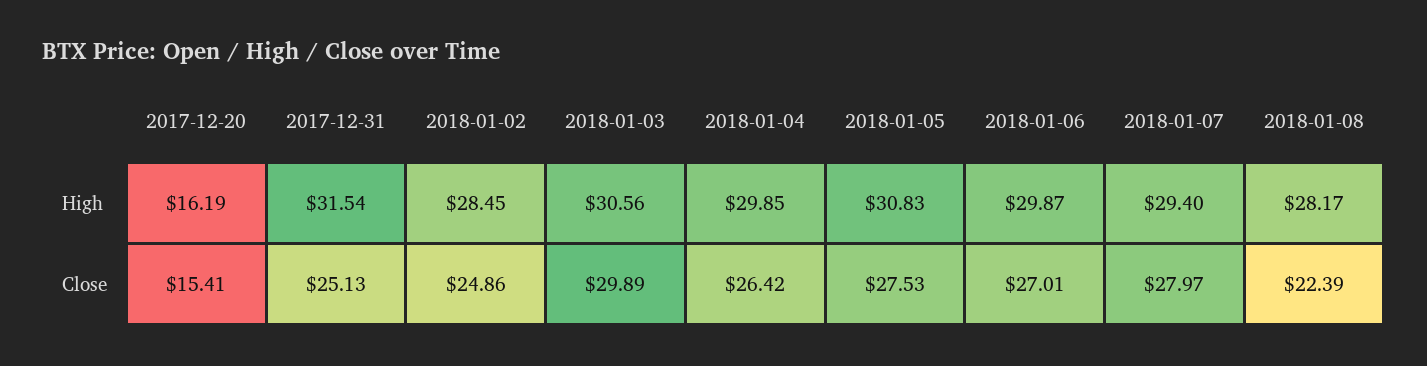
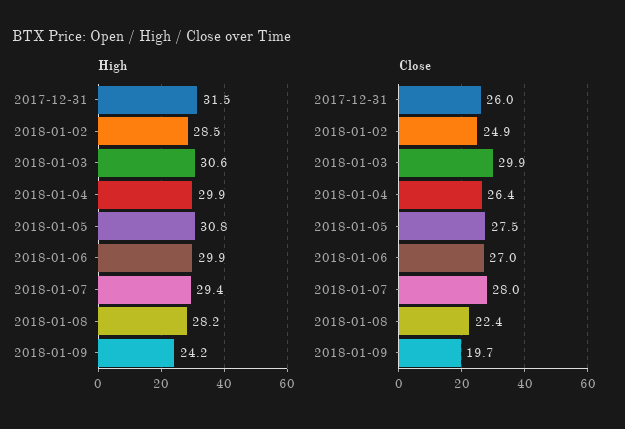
High, 2017-12-20: 16.19 -> none
Close, 2017-12-20: 15.41 -> none
Close, 2017-12-31: 25.13 -> 26
High, 2018-01-09: none -> 24.2
Close, 2018-01-09: none -> 19.7

